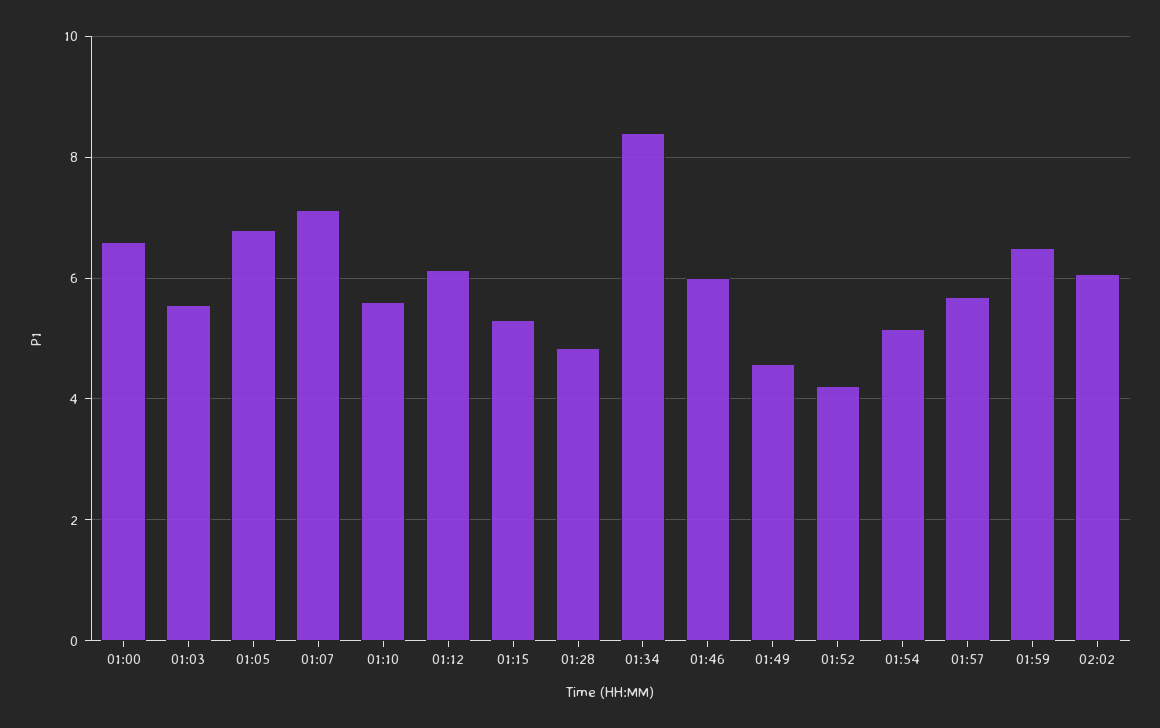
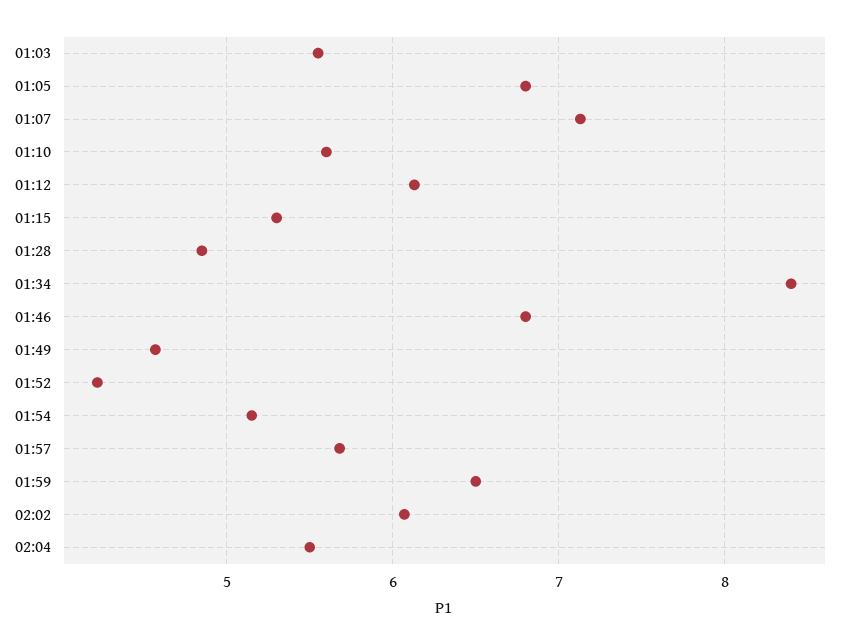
01:00: 6.6 -> none
01:46: 6 -> 6.8
02:04: none -> 5.5

